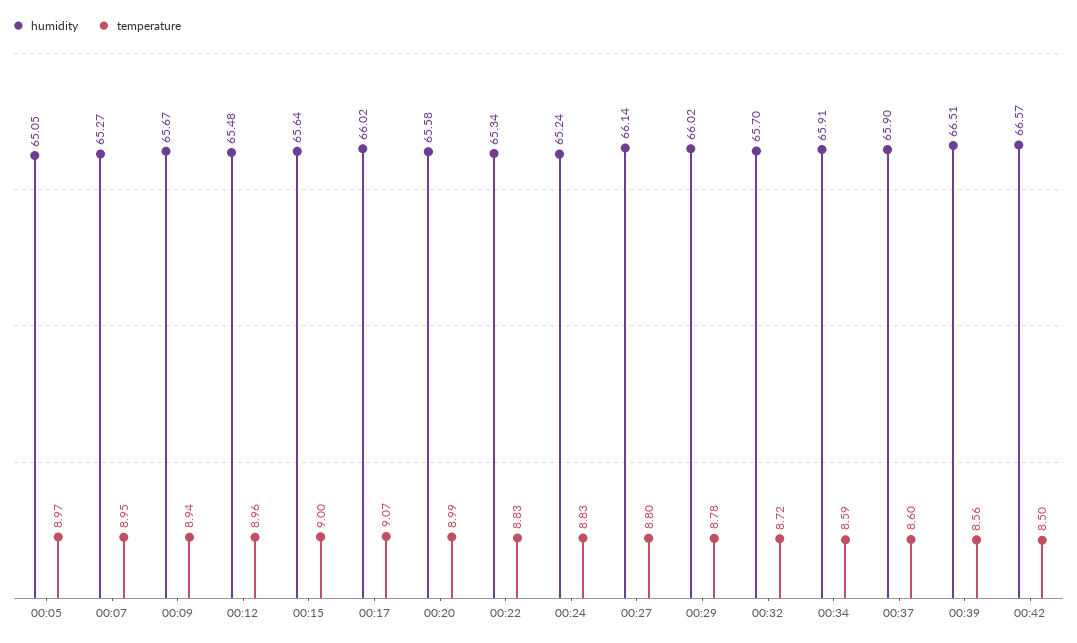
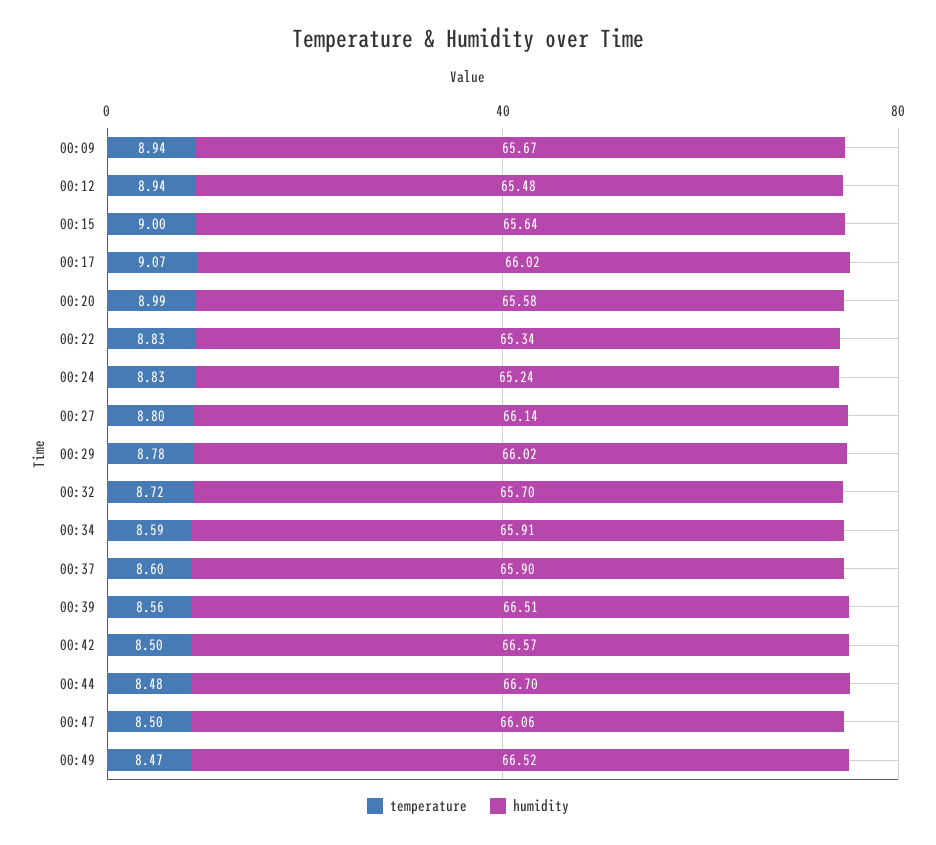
humidity, 00:05: 65.05 -> none
temperature, 00:05: 8.97 -> none
humidity, 00:07: 65.27 -> none
temperature, 00:07: 8.95 -> none
temperature, 00:12: 8.96 -> 8.94
temperature, 00:44: none -> 8.48
humidity, 00:44: none -> 66.7
temperature, 00:47: none -> 8.5
humidity, 00:47: none -> 66.06
temperature, 00:49: none -> 8.47
humidity, 00:49: none -> 66.52

